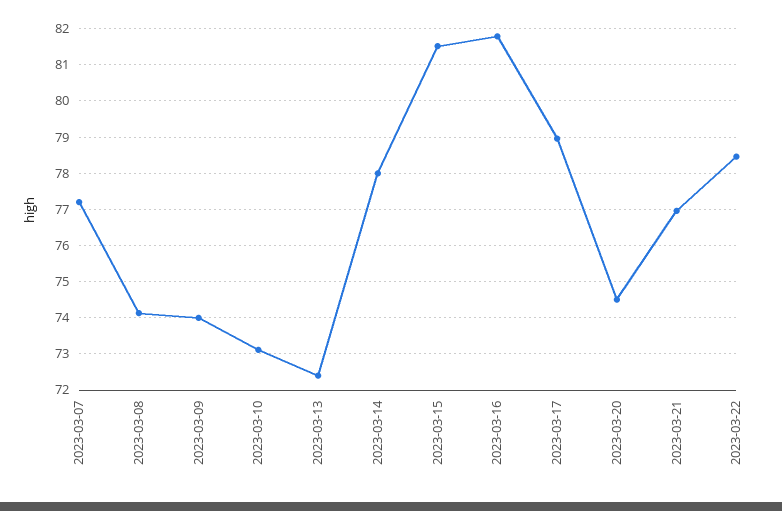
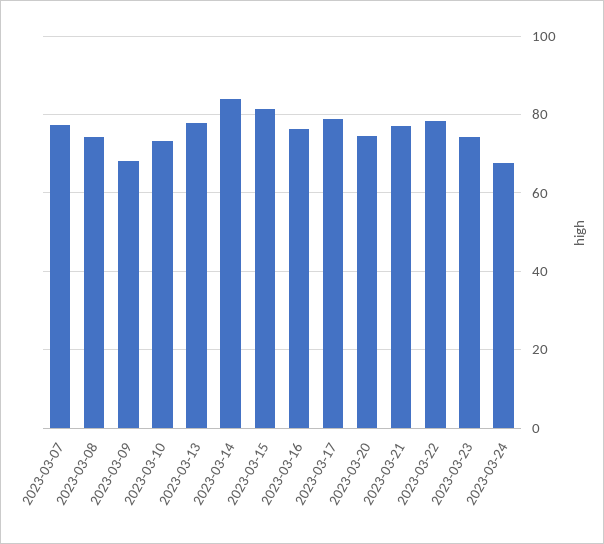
2023-03-09: 74 -> 68
2023-03-13: 72.4 -> 78
2023-03-14: 78 -> 84
2023-03-16: 81.8 -> 76
2023-03-23: none -> 74
2023-03-24: none -> 68

